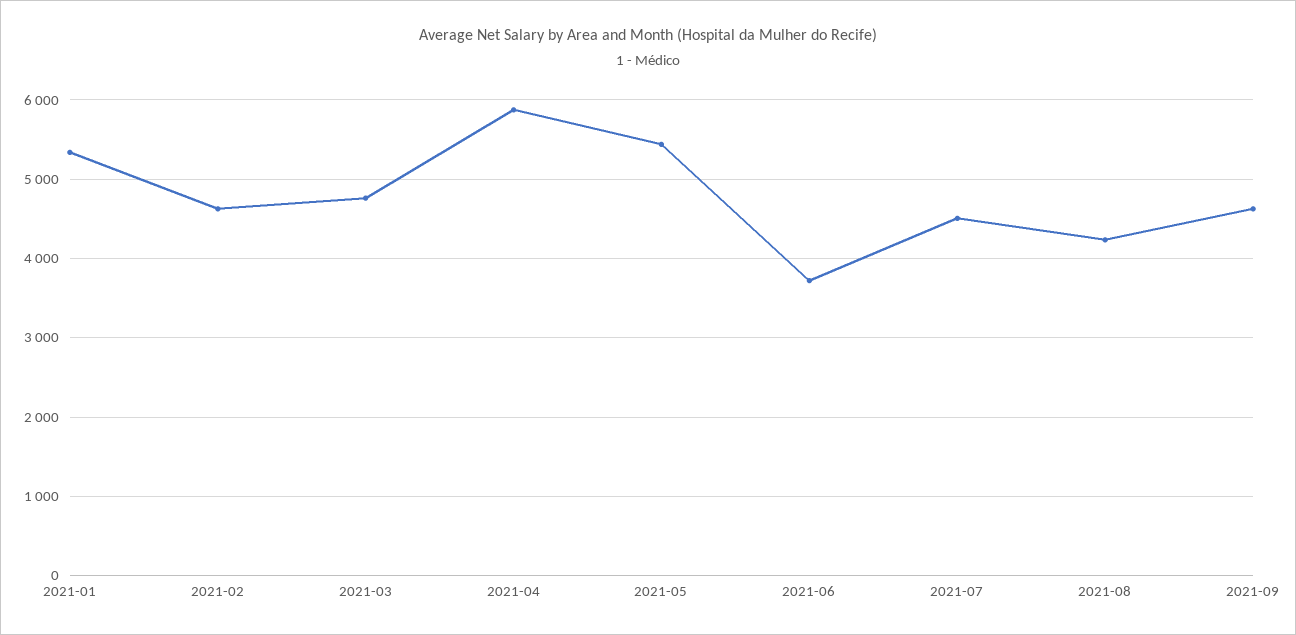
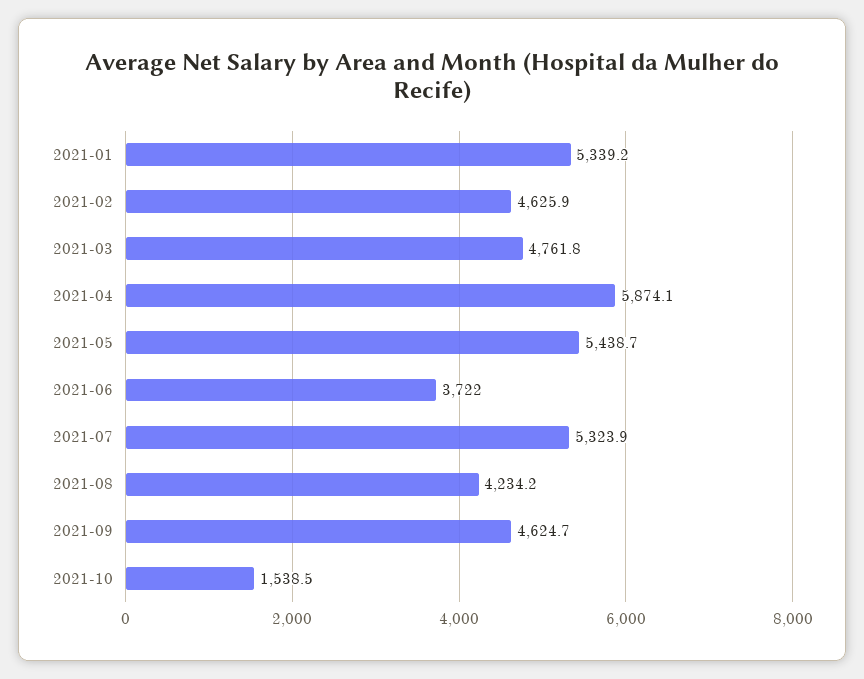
2021-07: 4500 -> 5323.9
2021-10: none -> 1538.5

